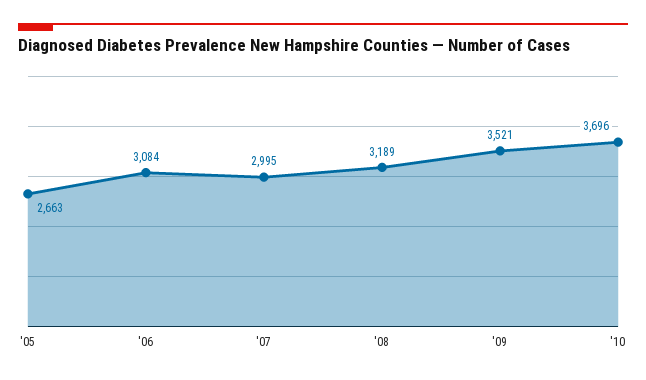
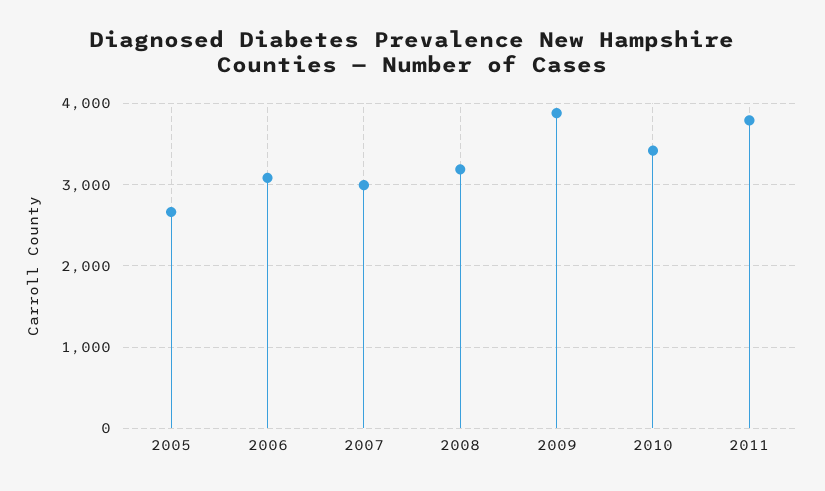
'09: 3521 -> 3900
'10: 3696 -> 3400
2011: none -> 3800

